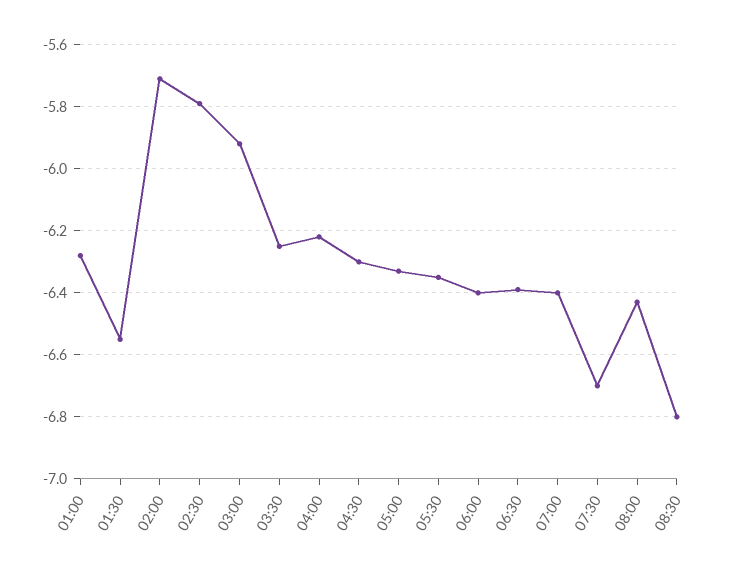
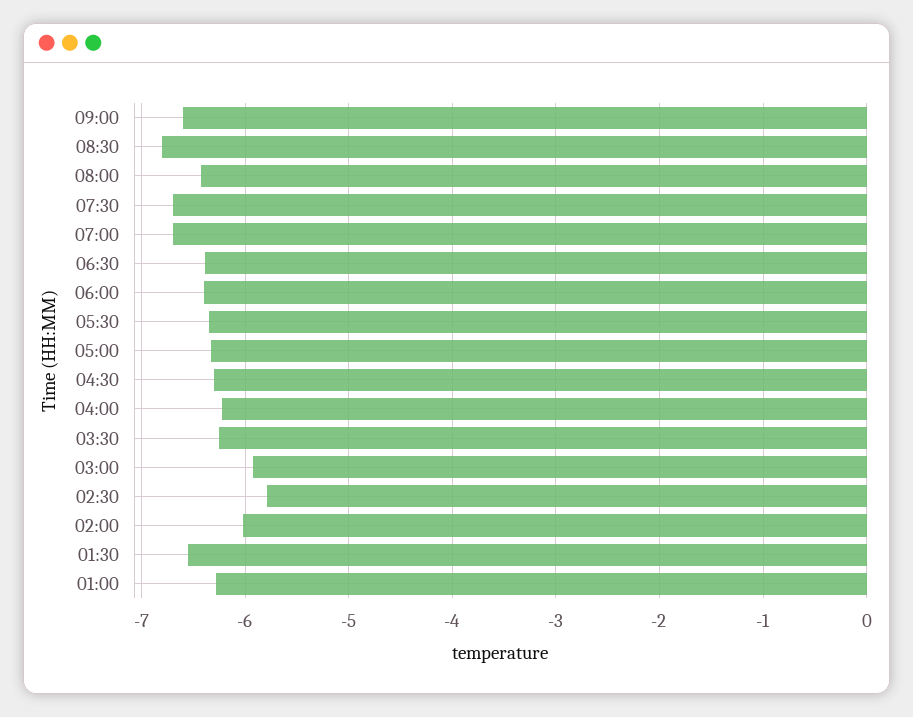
02:00: -5.7 -> -6
07:00: -6.4 -> -6.7
09:00: none -> -6.6

